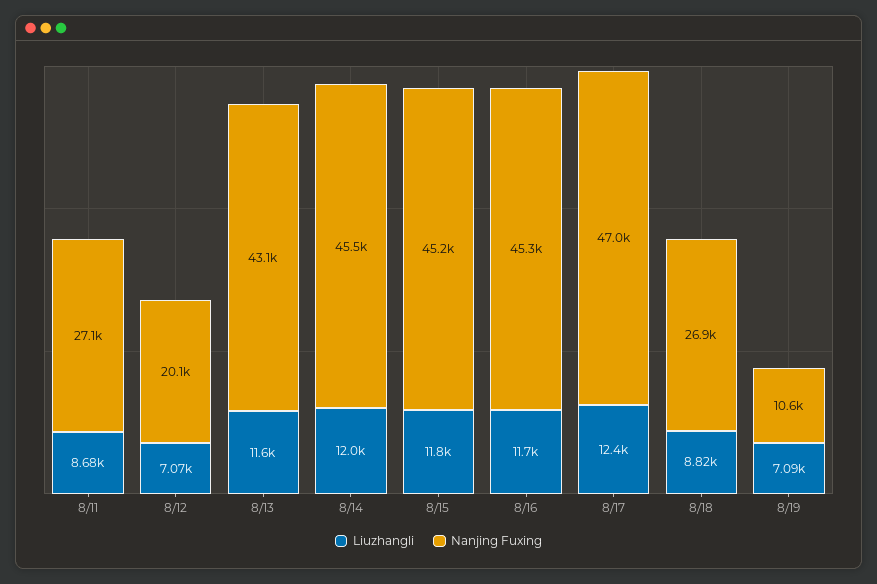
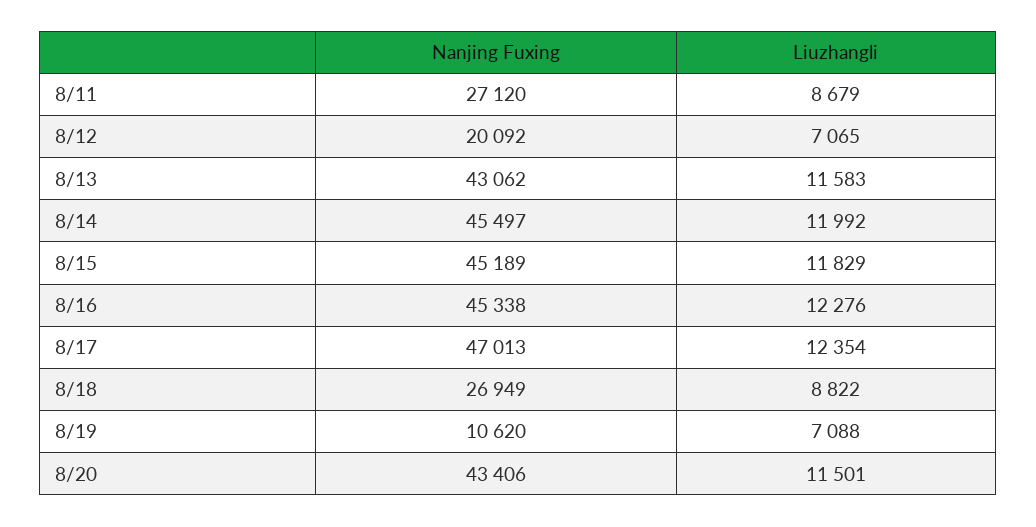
Liuzhangli, 8/16: 11700 -> 12276
Nanjing Fuxing, 8/20: none -> 43406
Liuzhangli, 8/20: none -> 11501

